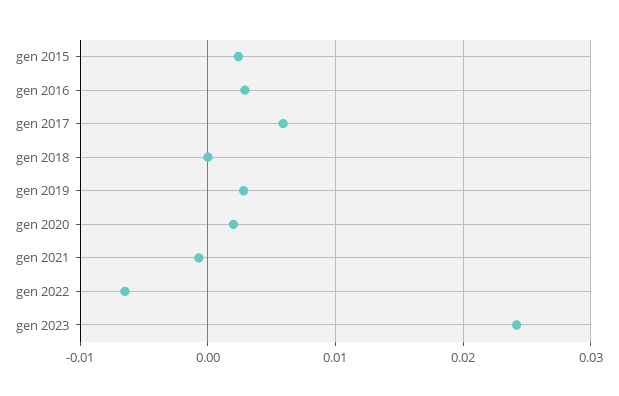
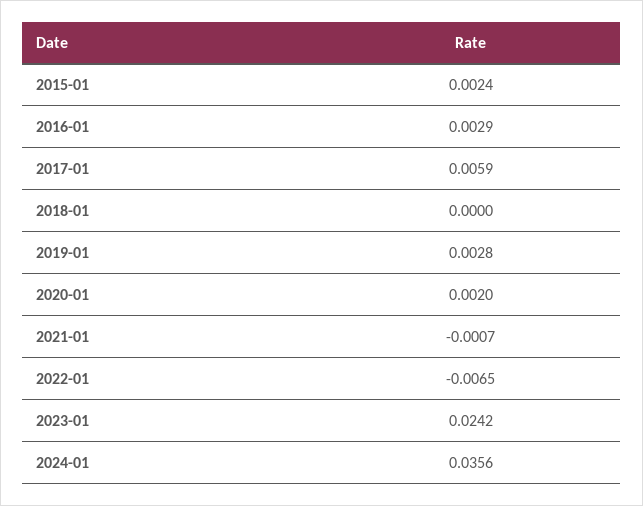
2024-01: none -> 0.0356

